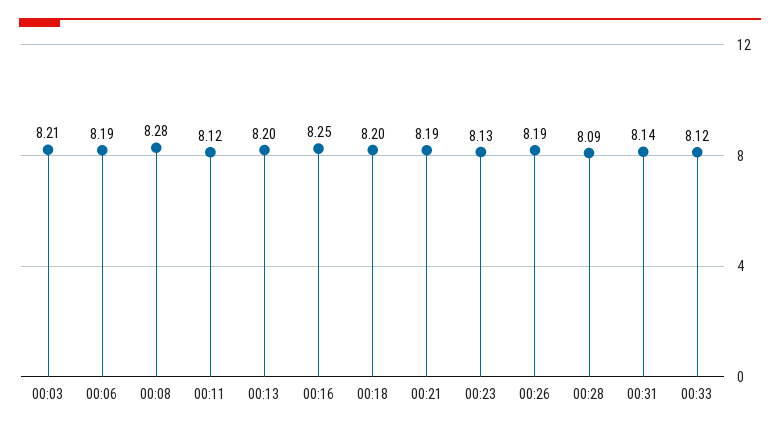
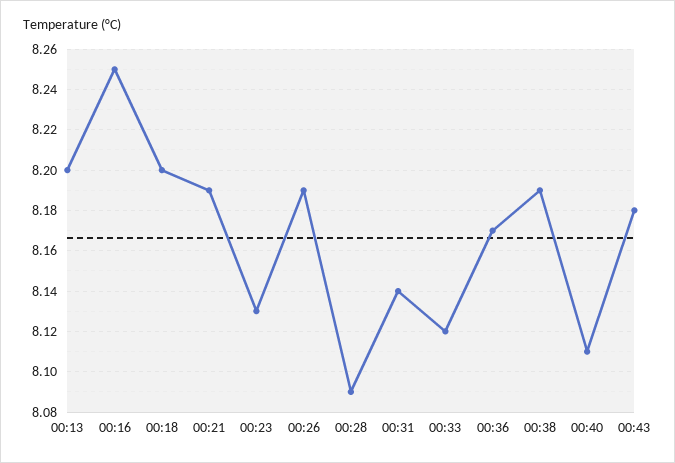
00:03: 8.21 -> none
00:06: 8.19 -> none
00:08: 8.28 -> none
00:11: 8.12 -> none
00:36: none -> 8.17
00:38: none -> 8.19
00:40: none -> 8.11
00:43: none -> 8.18

